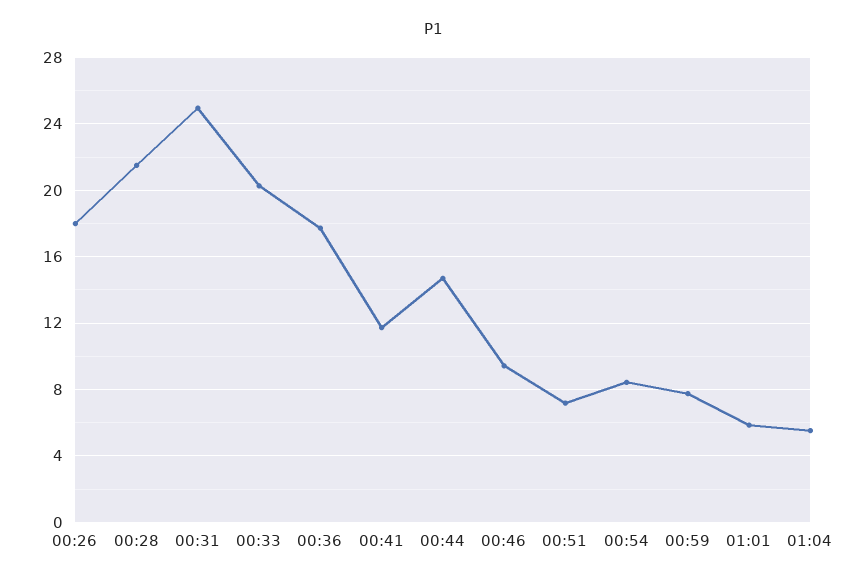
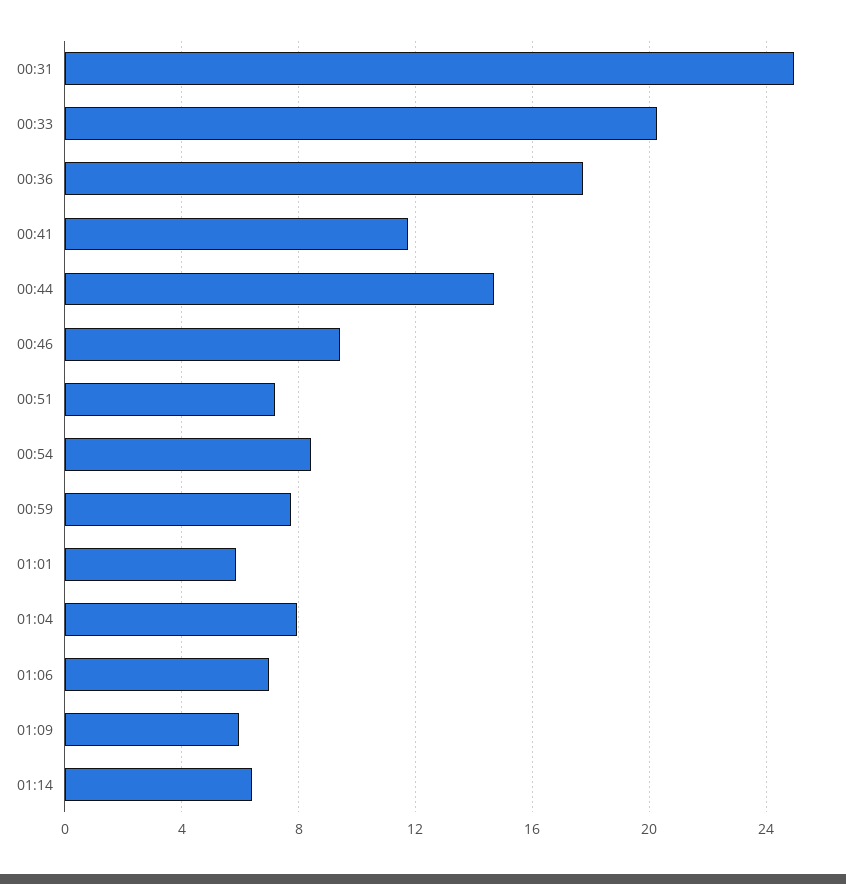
00:26: 18 -> none
00:28: 21.5 -> none
01:04: 5.5 -> 8
01:06: none -> 7
01:09: none -> 6
01:14: none -> 6.5

